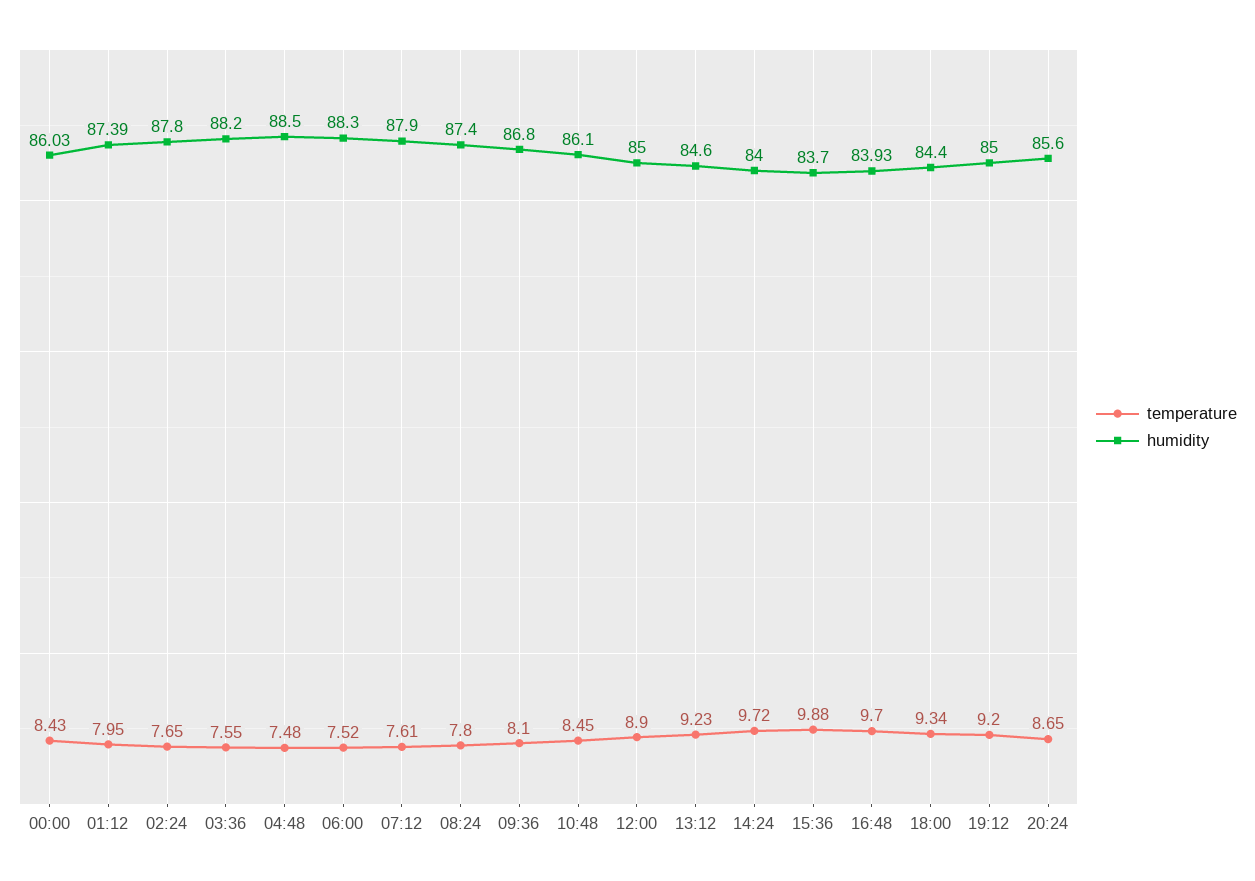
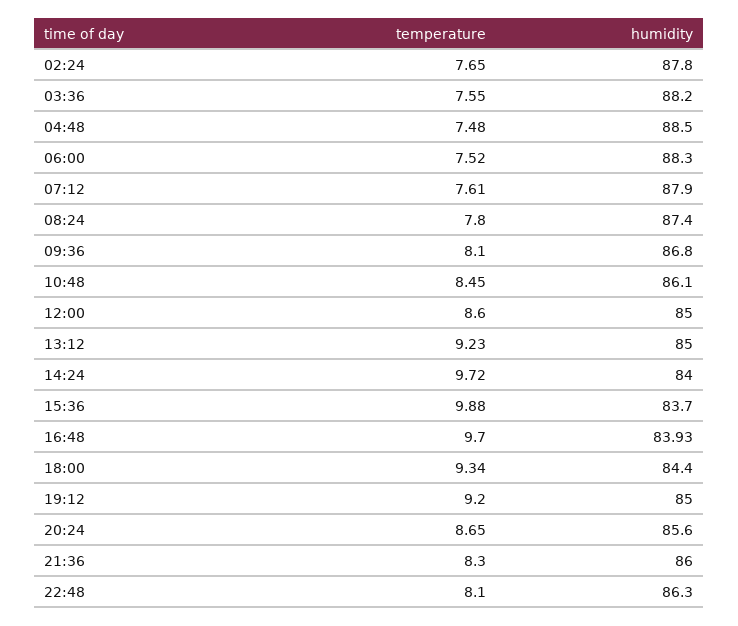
temperature, 00:00: 8.43 -> none
humidity, 00:00: 86.03 -> none
temperature, 01:12: 7.95 -> none
humidity, 01:12: 87.39 -> none
temperature, 12:00: 8.9 -> 8.6
humidity, 13:12: 84.6 -> 85
temperature, 21:36: none -> 8.3
humidity, 21:36: none -> 86
temperature, 22:48: none -> 8.1
humidity, 22:48: none -> 86.3

